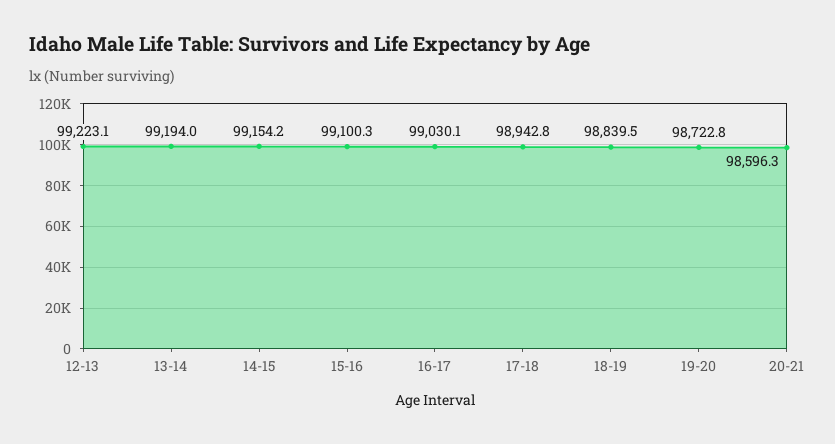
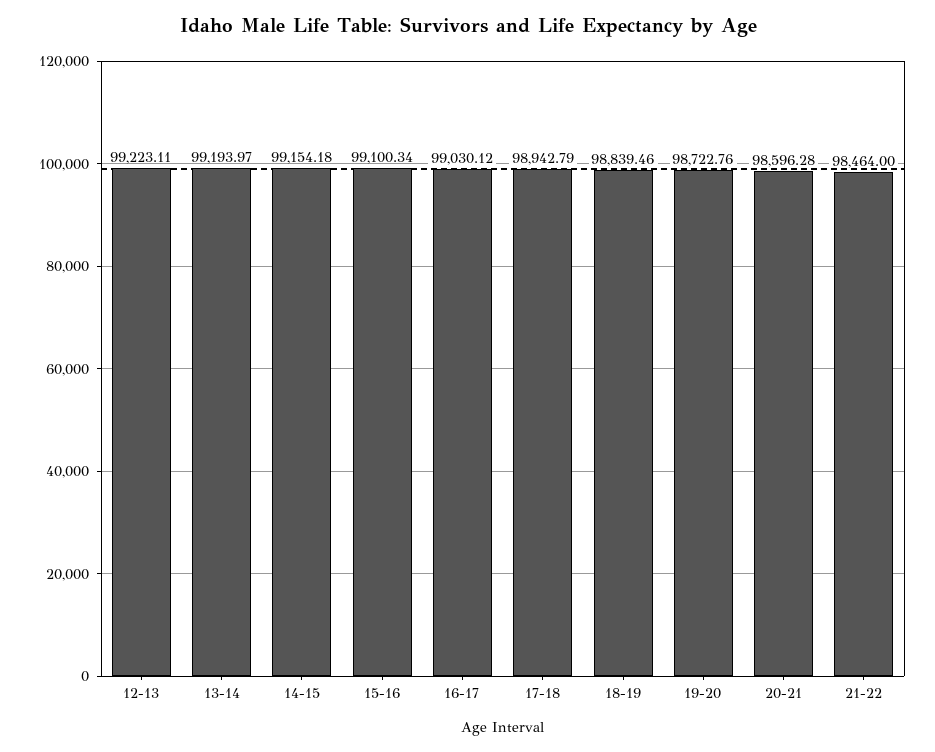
21-22: none -> 98464

